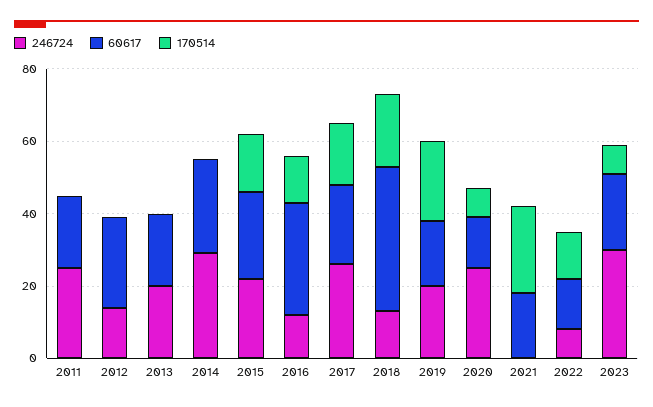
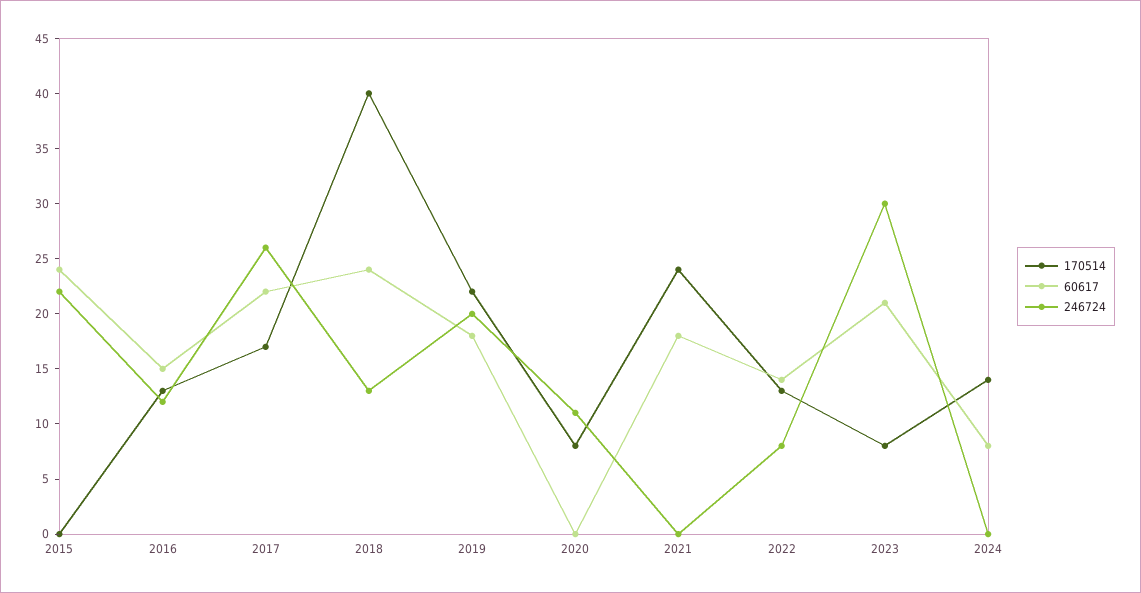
246724, 2011: 25 -> none
60617, 2011: 20 -> none
170514, 2011: 0 -> none
246724, 2012: 15 -> none
60617, 2012: 25 -> none
170514, 2012: 0 -> none
246724, 2013: 20 -> none
60617, 2013: 20 -> none
170514, 2013: 0 -> none
246724, 2014: 30 -> none
60617, 2014: 25 -> none
170514, 2014: 0 -> none
170514, 2015: 15 -> 0
60617, 2016: 30 -> 15
60617, 2018: 40 -> 24
170514, 2018: 20 -> 40
246724, 2020: 25 -> 11
60617, 2020: 15 -> 0
170514, 2024: none -> 14
60617, 2024: none -> 8
246724, 2024: none -> 0

